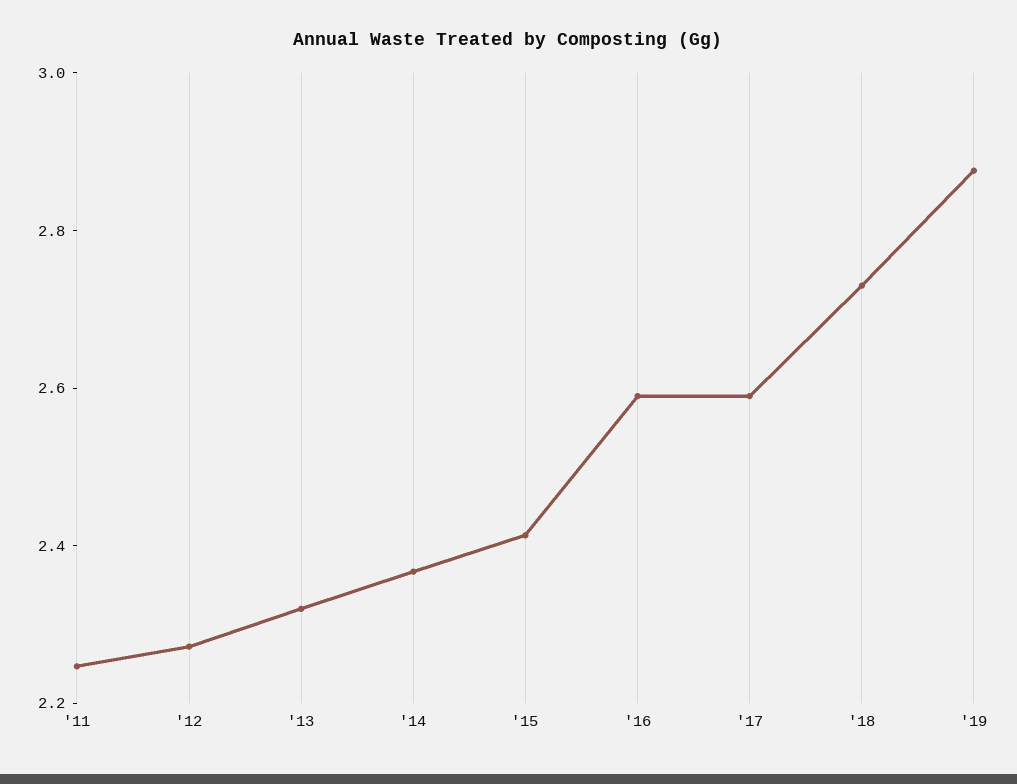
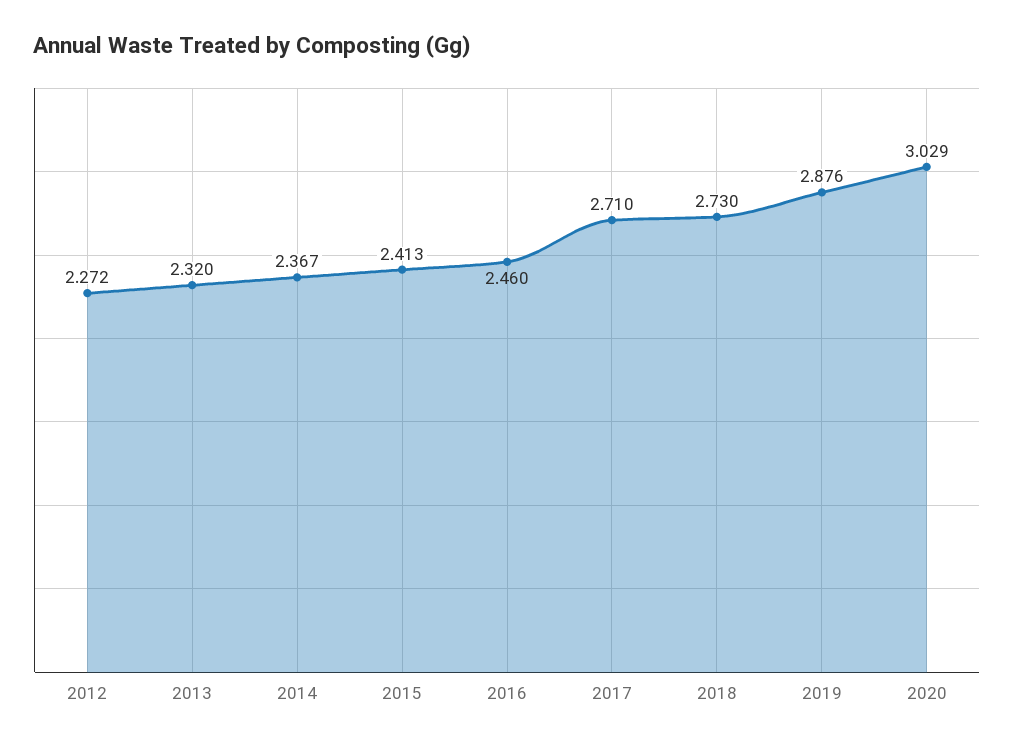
'11: 2.25 -> none
'16: 2.6 -> 2.46
'17: 2.6 -> 2.71
2020: none -> 3.029

